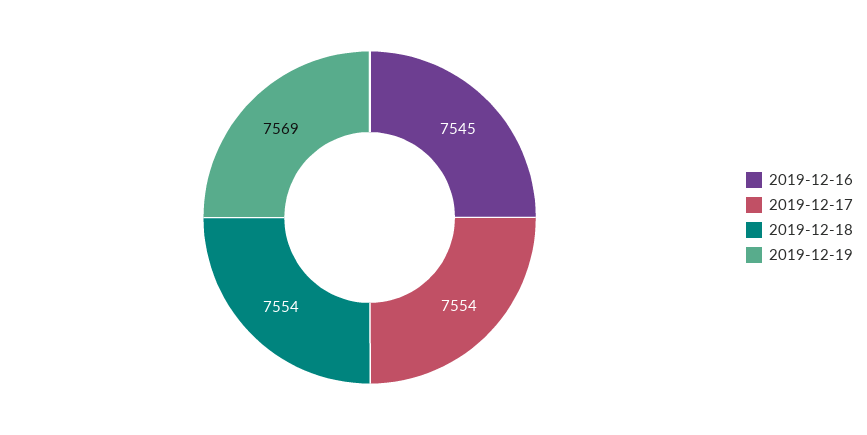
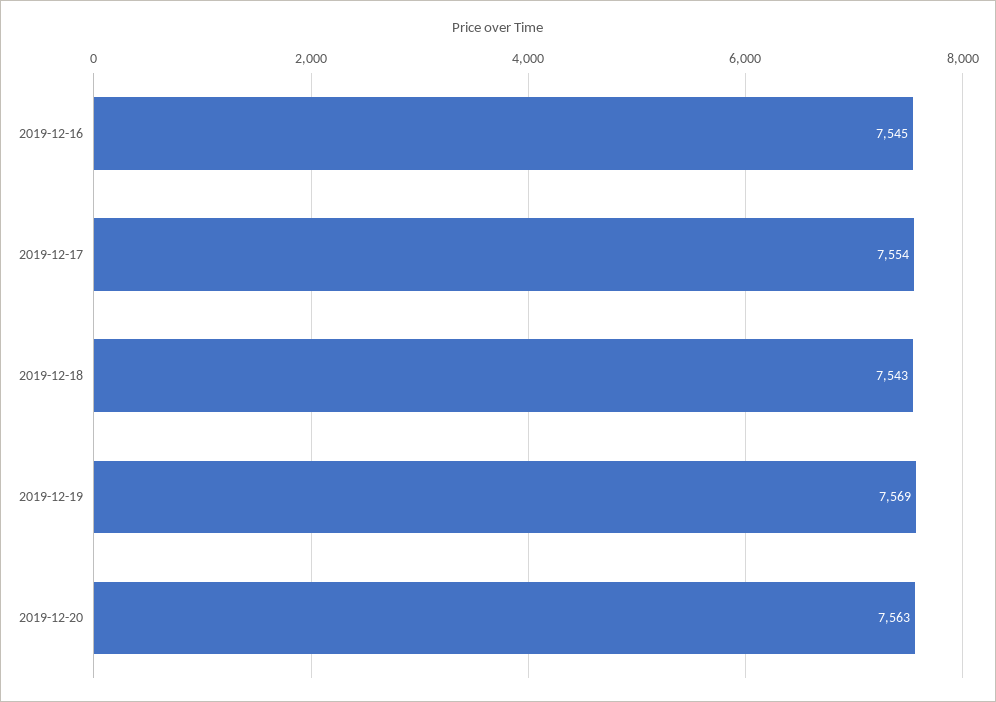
2019-12-18: 7554 -> 7543
2019-12-20: none -> 7563

